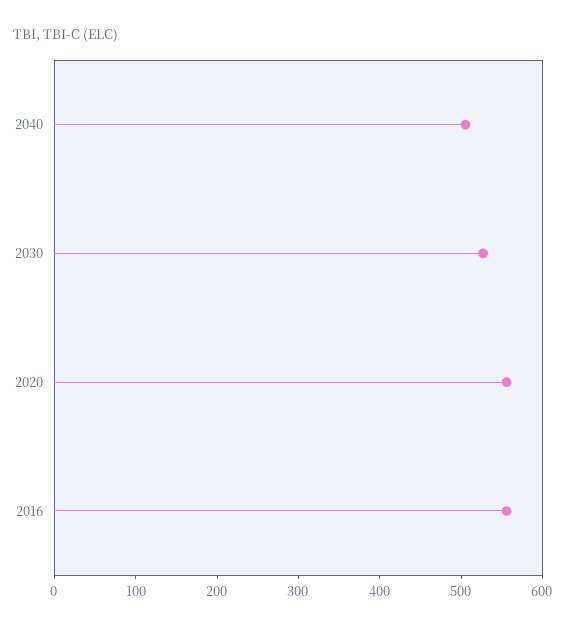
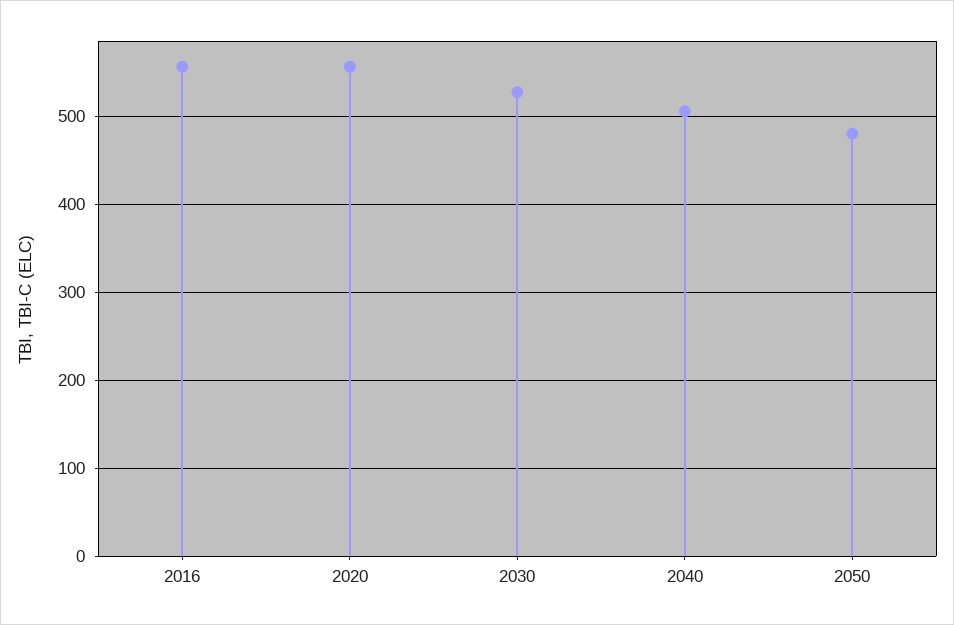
2050: none -> 480

